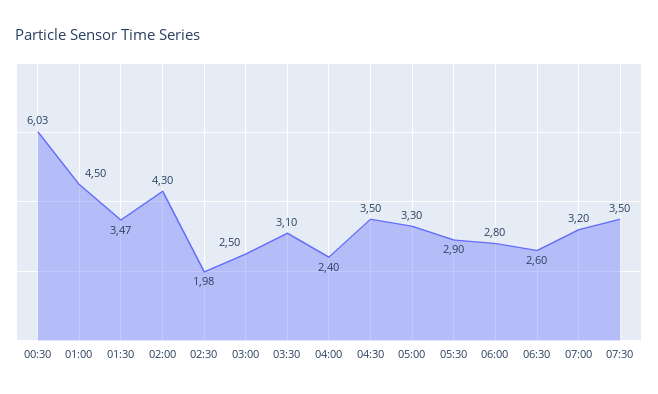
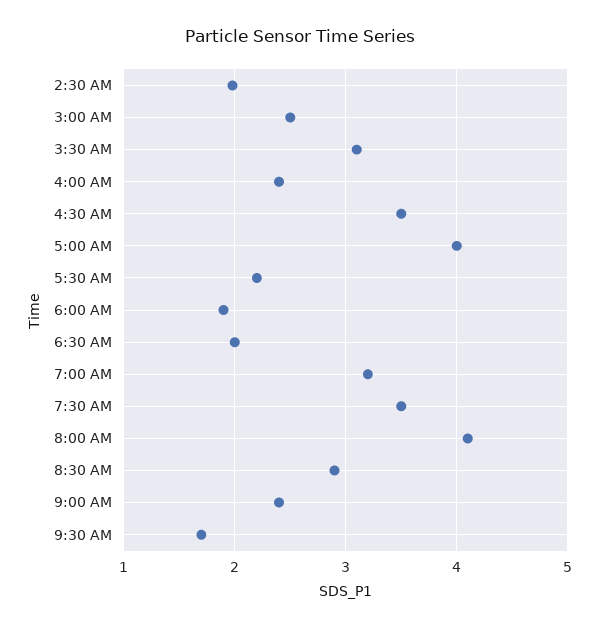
00:30: 6.03 -> none
01:00: 4.5 -> none
01:30: 3.47 -> none
02:00: 4.3 -> none
05:00: 3.3 -> 4
05:30: 2.9 -> 2.2
06:00: 2.8 -> 1.9
06:30: 2.6 -> 2
8:00 AM: none -> 4.1
8:30 AM: none -> 2.9
9:00 AM: none -> 2.4
9:30 AM: none -> 1.7

